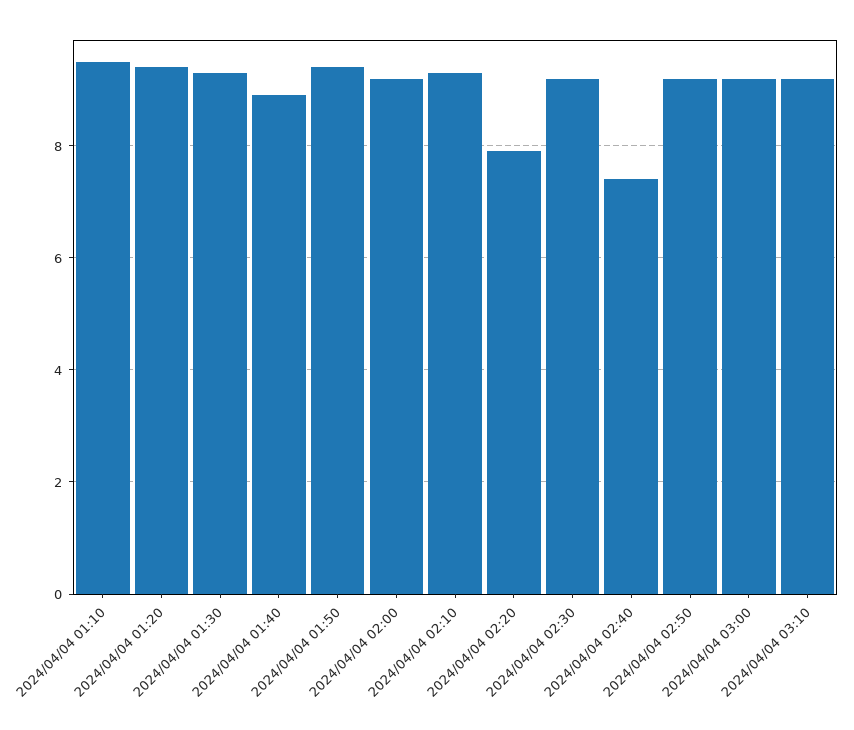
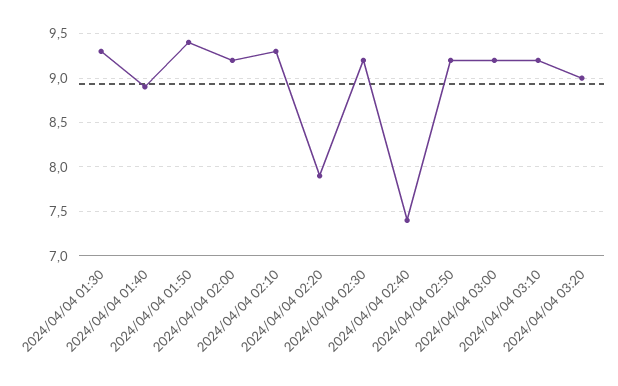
2024/04/04 01:10: 9.5 -> none
2024/04/04 01:20: 9.5 -> none
2024/04/04 03:20: none -> 9

